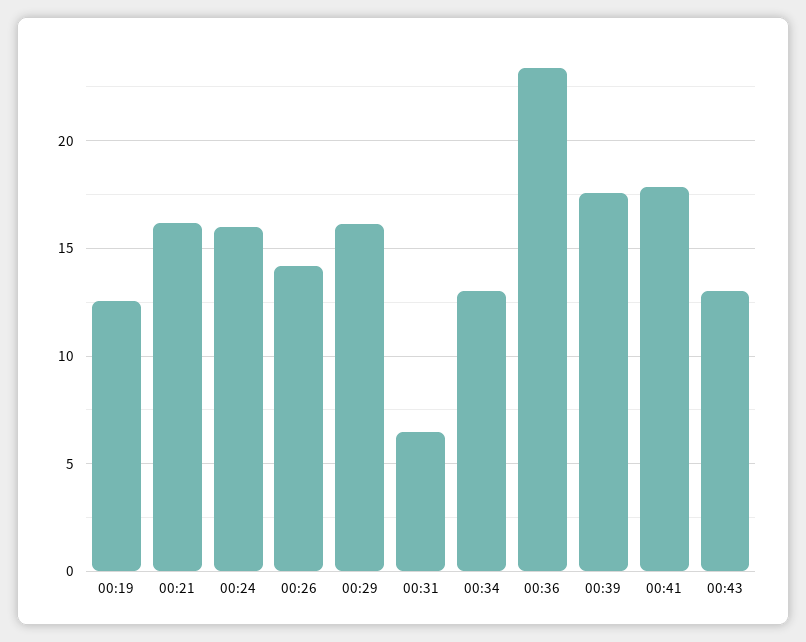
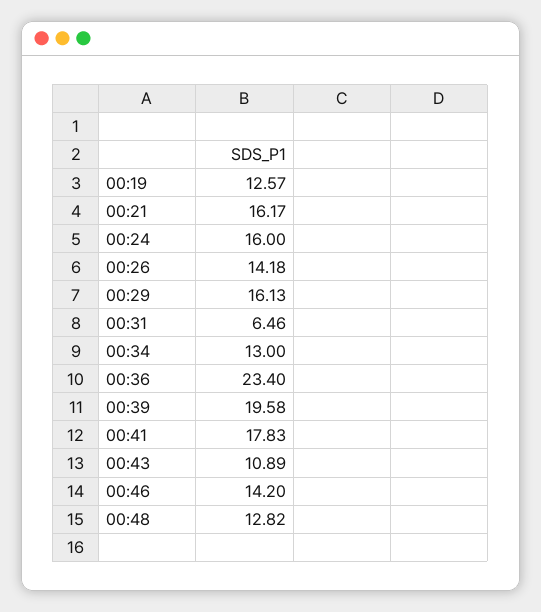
00:39: 17.5 -> 19.58
00:43: 13 -> 10.89
00:46: none -> 14.2
00:48: none -> 12.82

